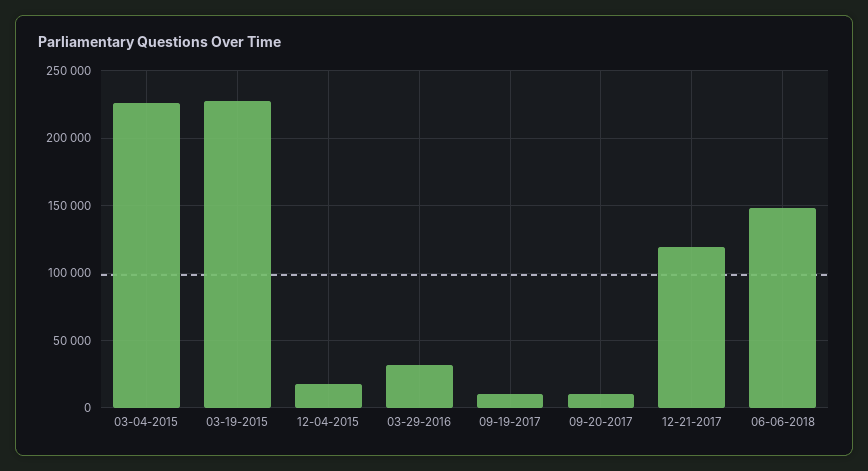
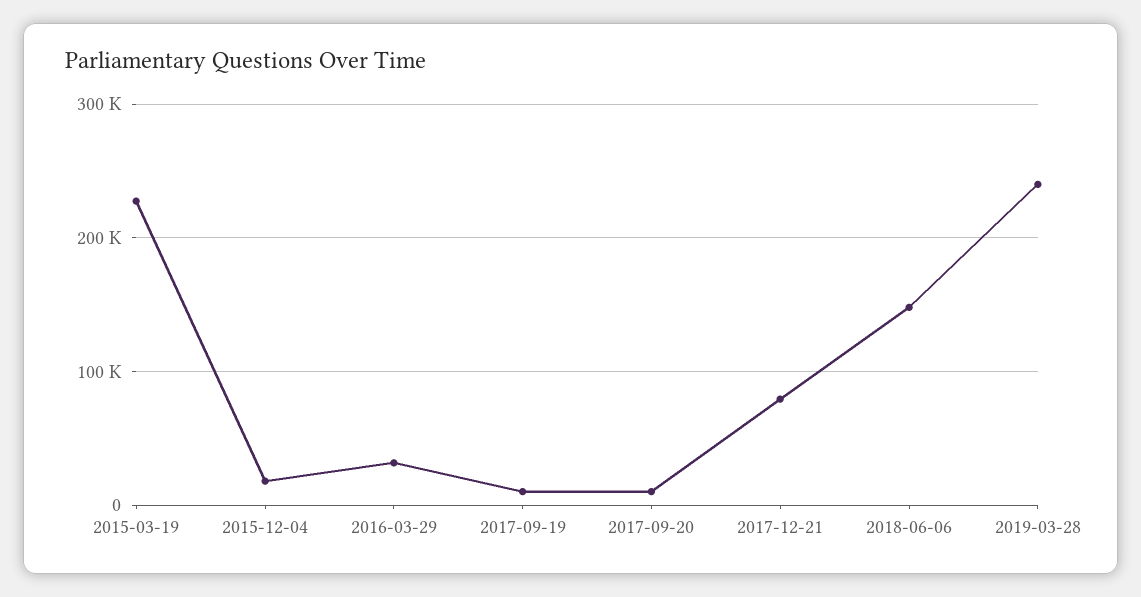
03-04-2015: 225000 -> none
12-21-2017: 120000 -> 80000
2019-03-28: none -> 240000

